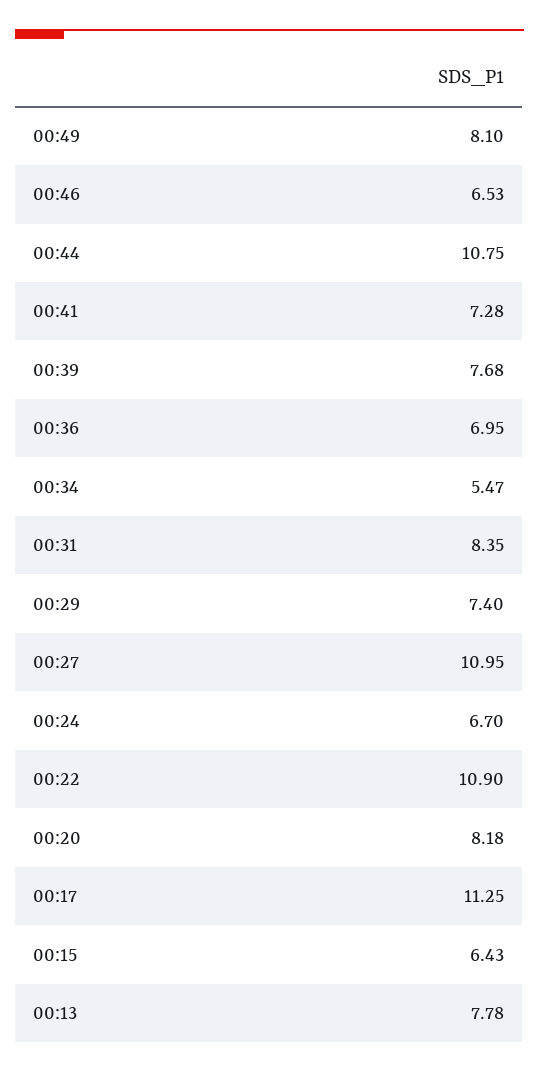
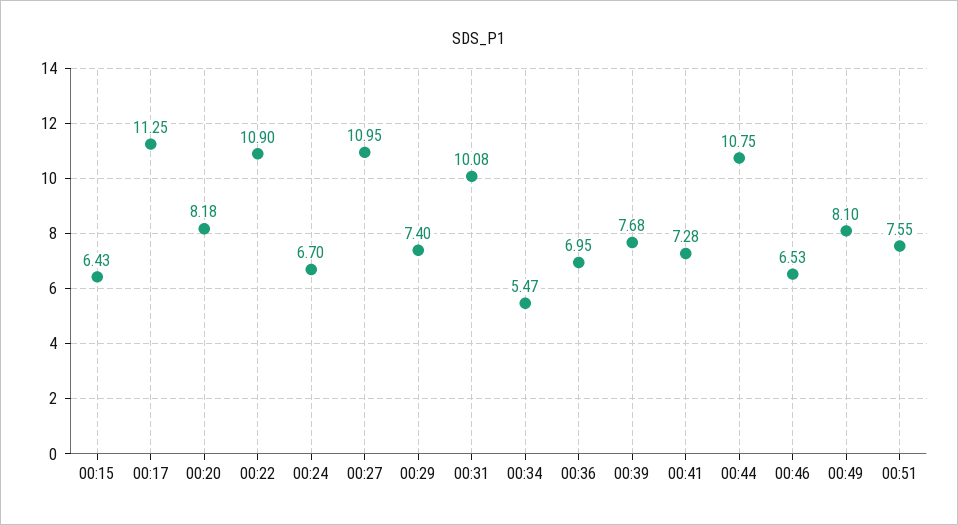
00:31: 8.35 -> 10.08
00:13: 7.78 -> none
00:51: none -> 7.55

